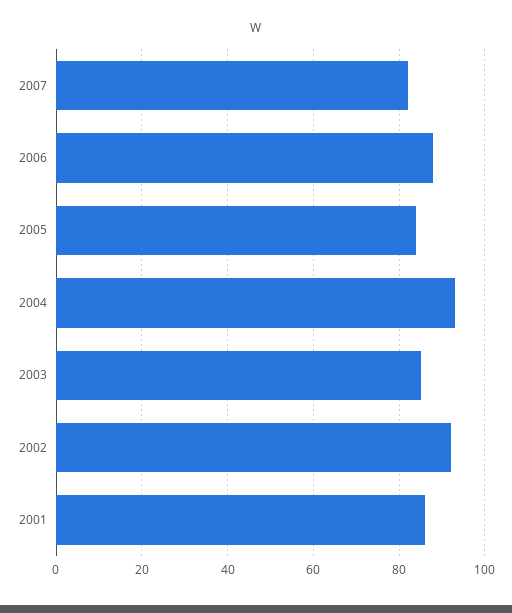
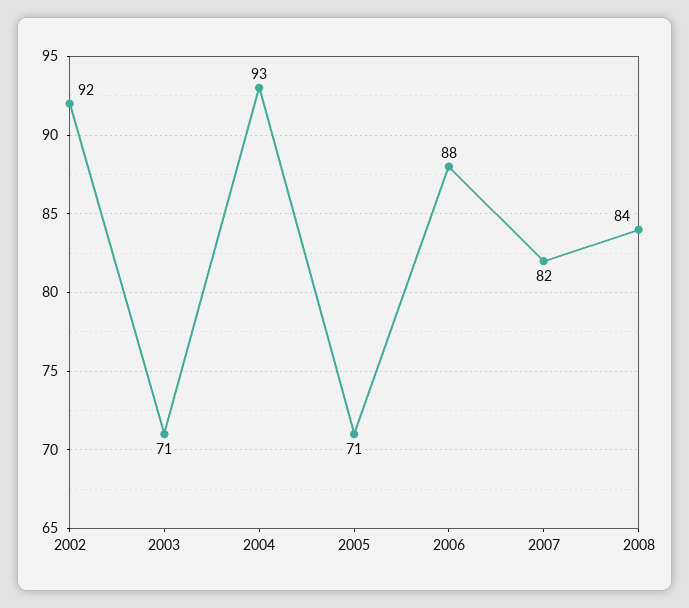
2005: 85 -> 71
2003: 85 -> 71
2001: 85 -> none
2008: none -> 84

